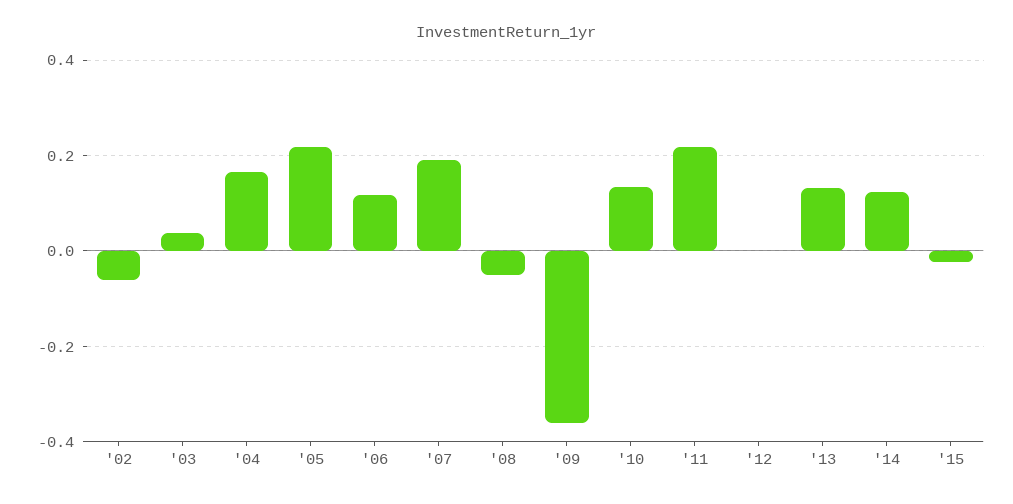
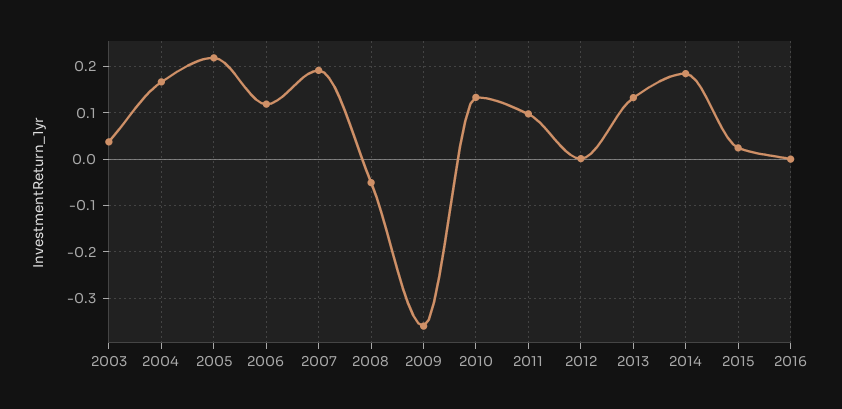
'02: -0.06 -> none
'11: 0.22 -> 0.1
'14: 0.12 -> 0.18
'15: -0.02 -> 0.02
2016: none -> 0

